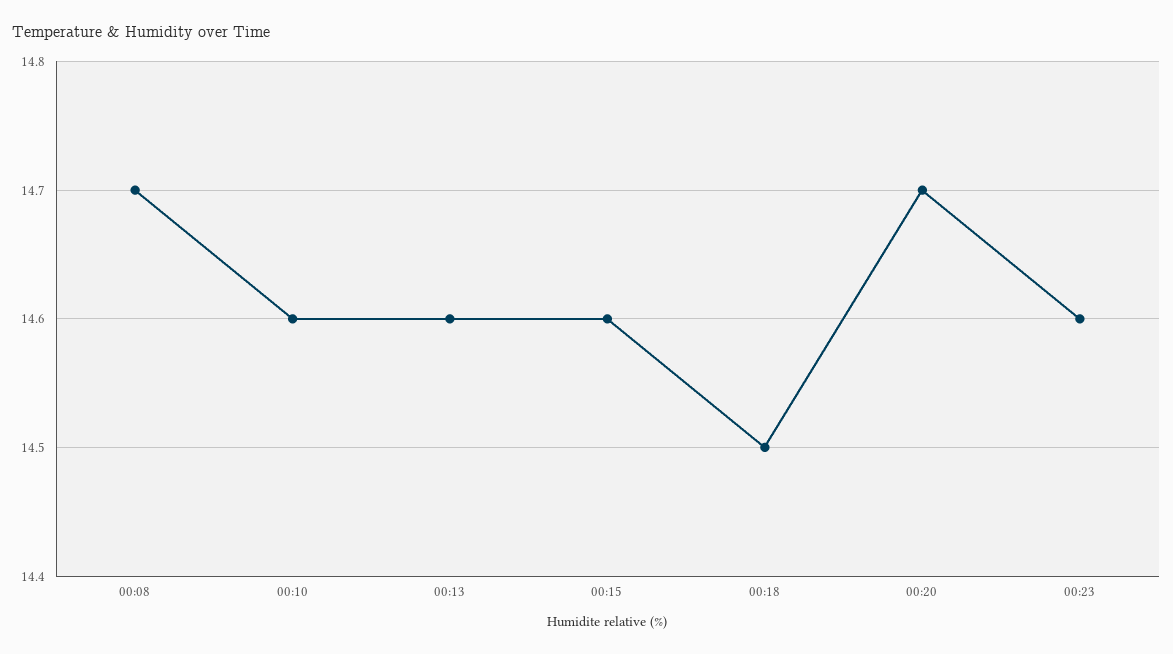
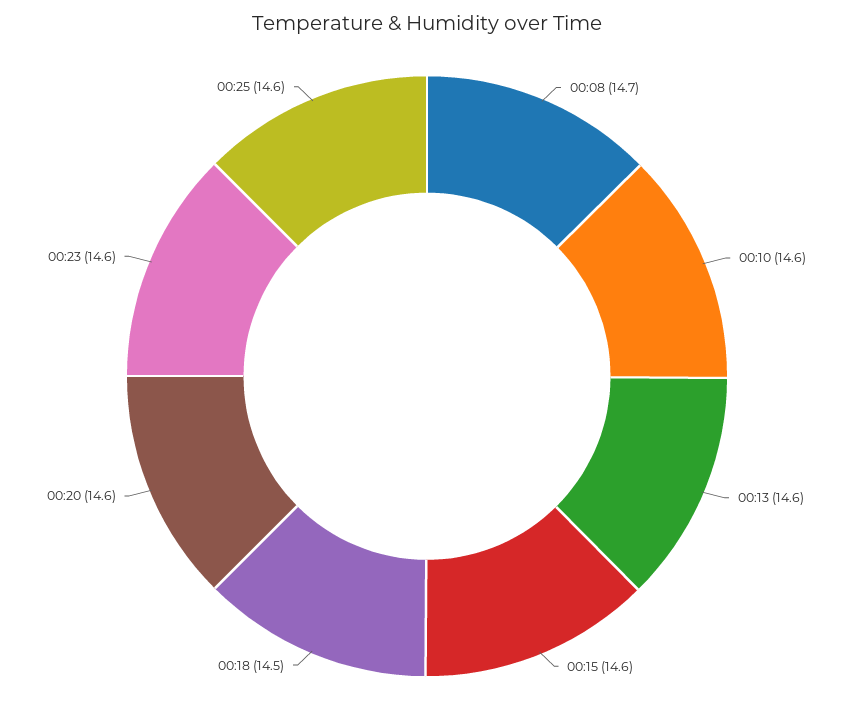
00:20: 14.7 -> 14.6
00:25: none -> 14.6

